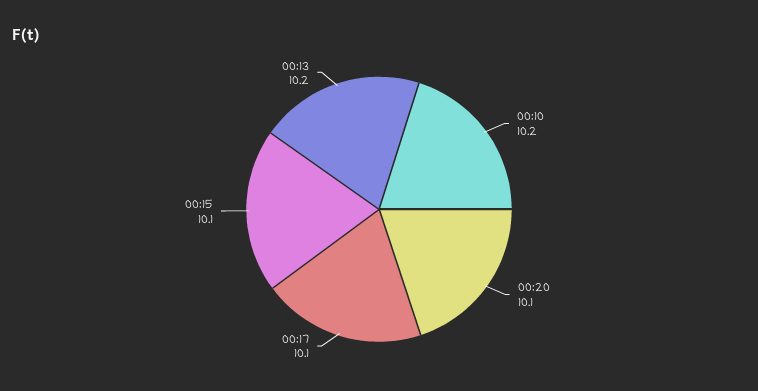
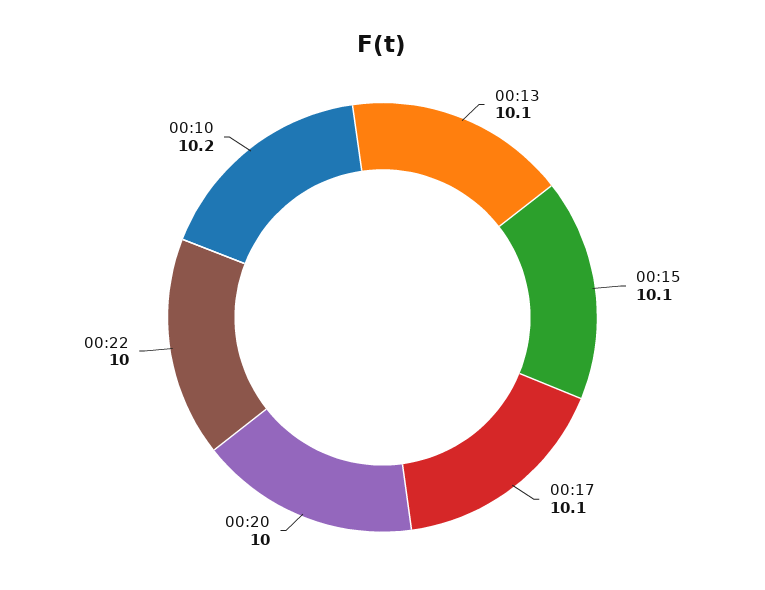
00:20: 10.1 -> 10
00:13: 10.2 -> 10.1
00:22: none -> 10

